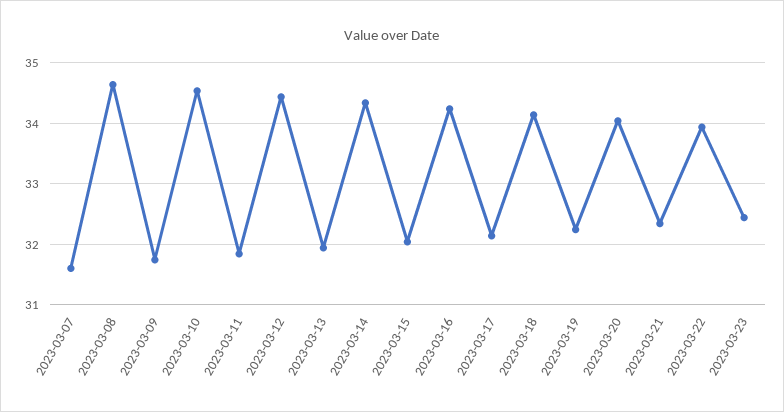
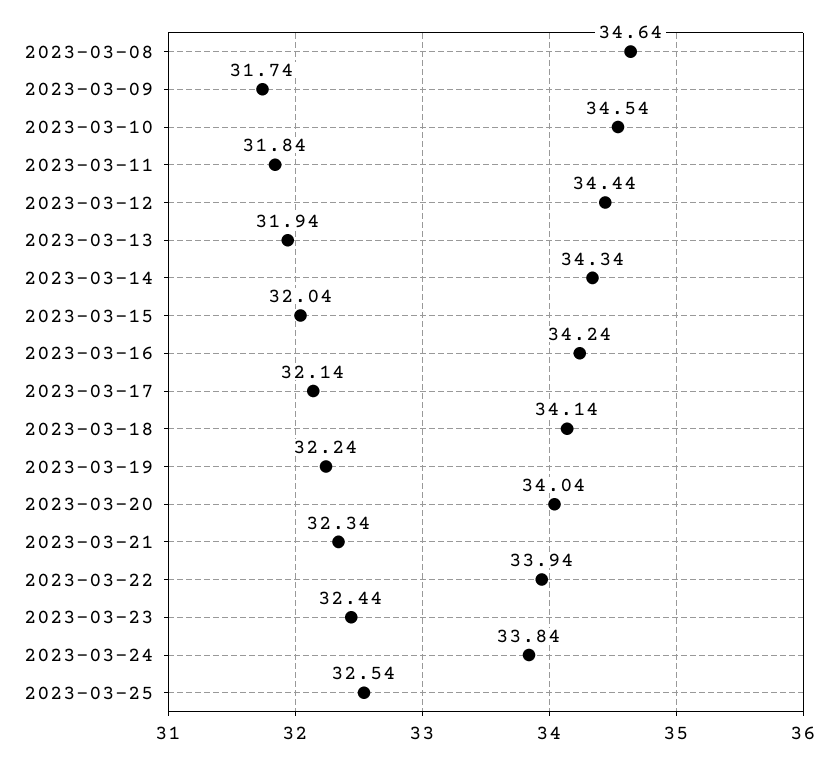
2023-03-07: 31.6 -> none
2023-03-24: none -> 33.84
2023-03-25: none -> 32.54

